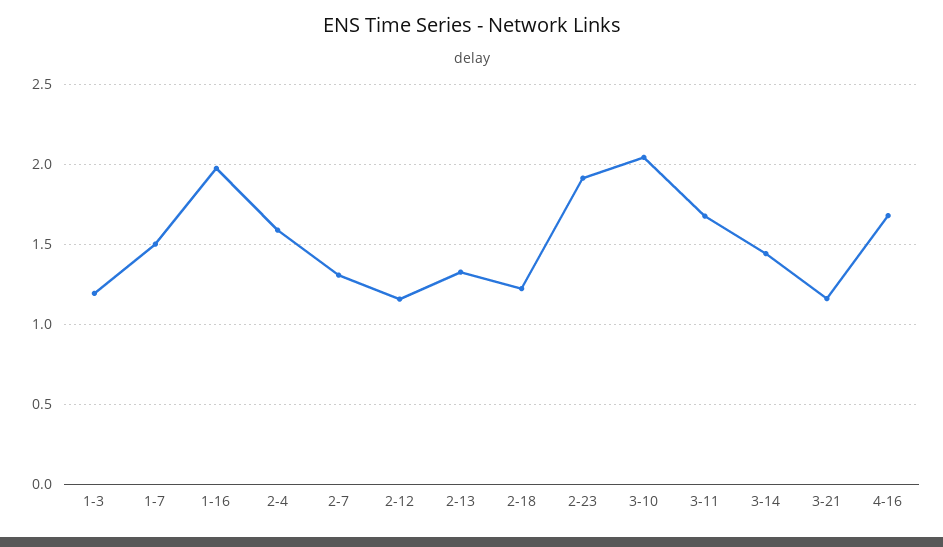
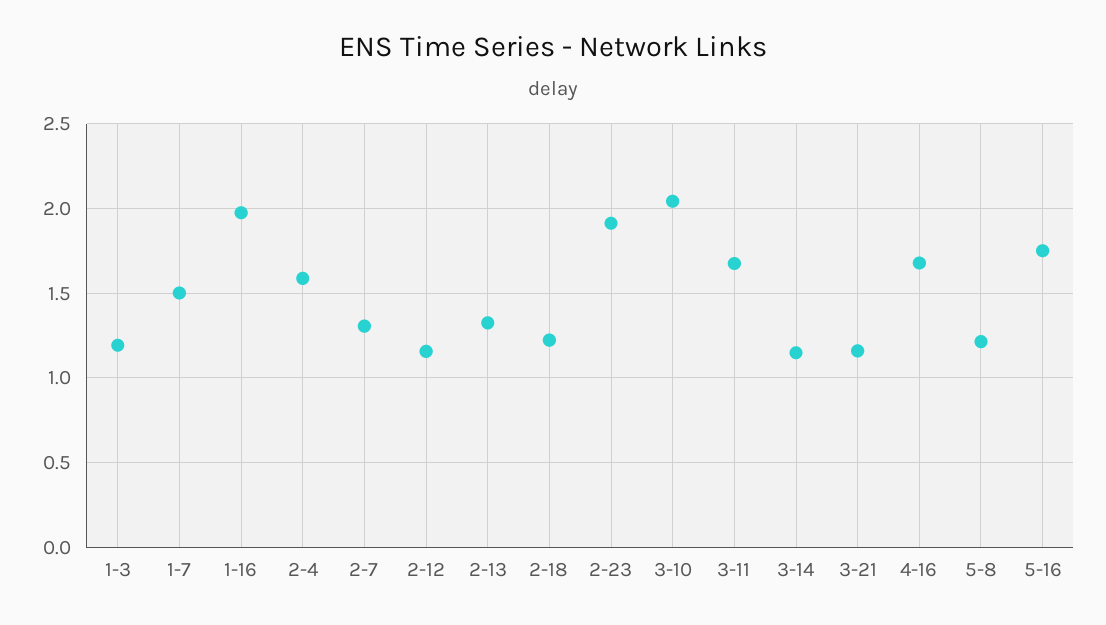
3-14: 1.45 -> 1.15
5-8: none -> 1.2
5-16: none -> 1.75

